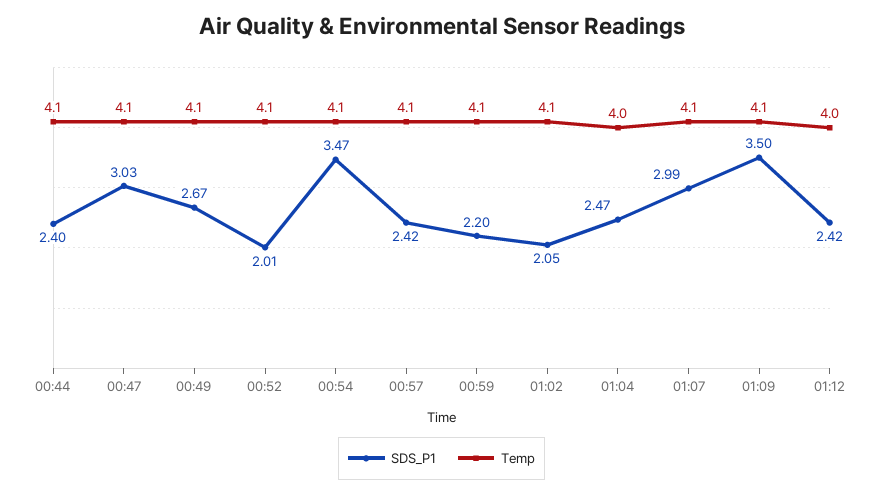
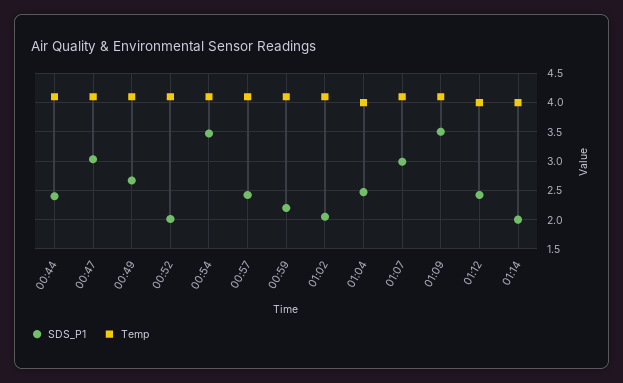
SDS_P1, 01:14: none -> 2
Temp, 01:14: none -> 4

